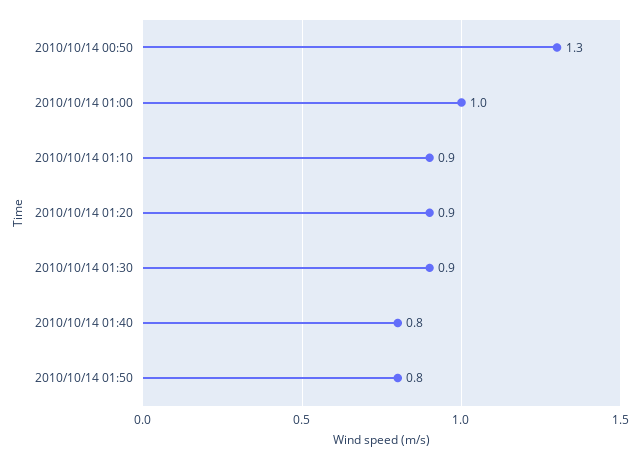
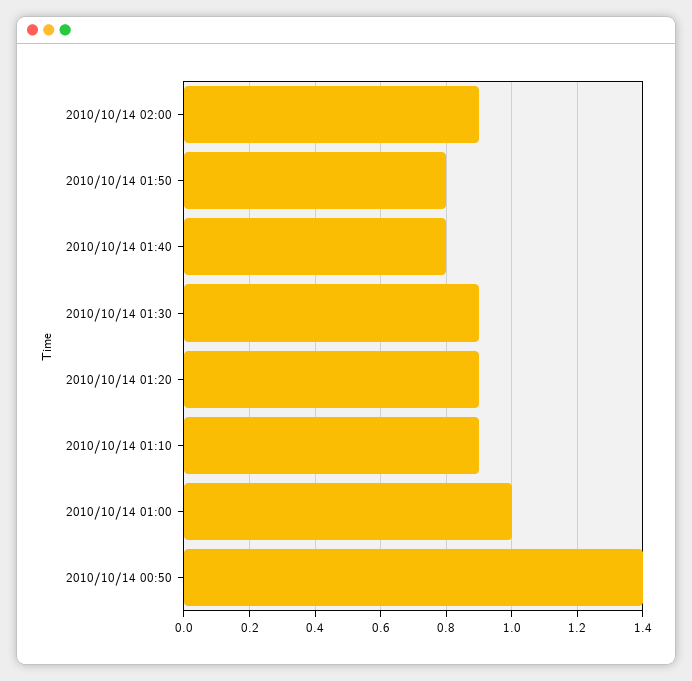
2010/10/14 00:50: 1.3 -> 1.4
2010/10/14 02:00: none -> 0.9

